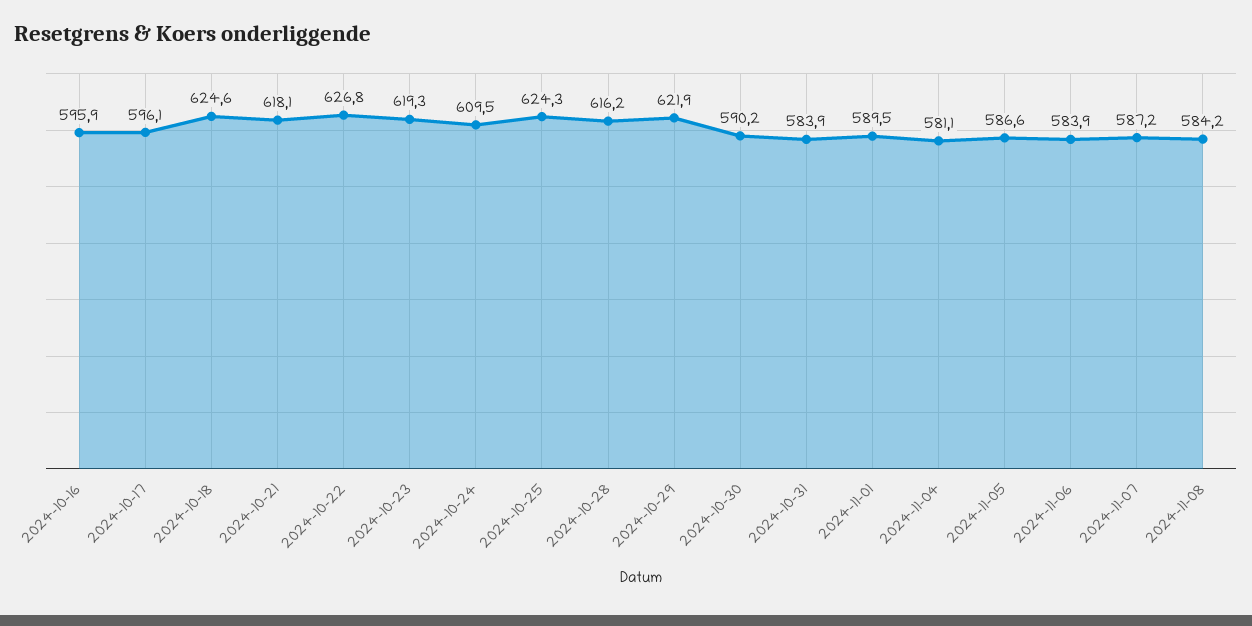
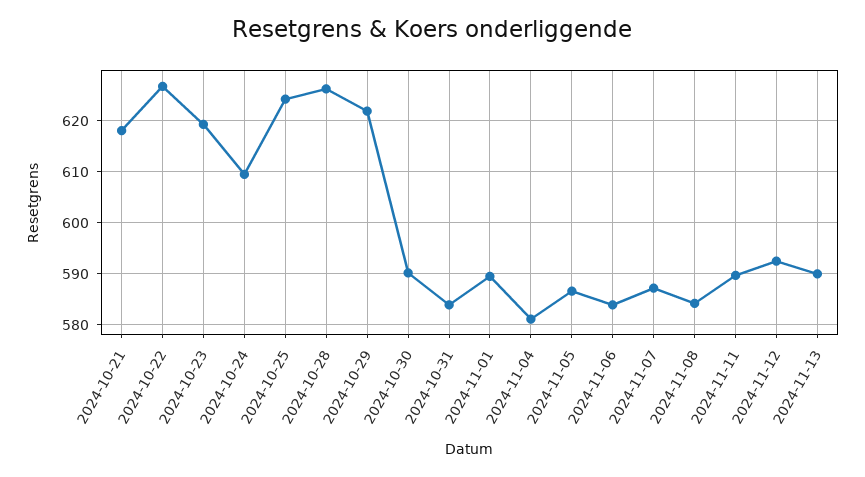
2024-10-16: 595.9 -> none
2024-10-17: 596.1 -> none
2024-10-18: 624.6 -> none
2024-10-28: 616.2 -> 626
2024-11-11: none -> 590
2024-11-12: none -> 592
2024-11-13: none -> 590

